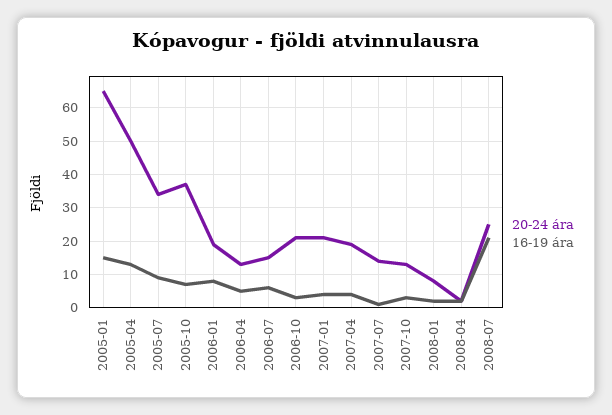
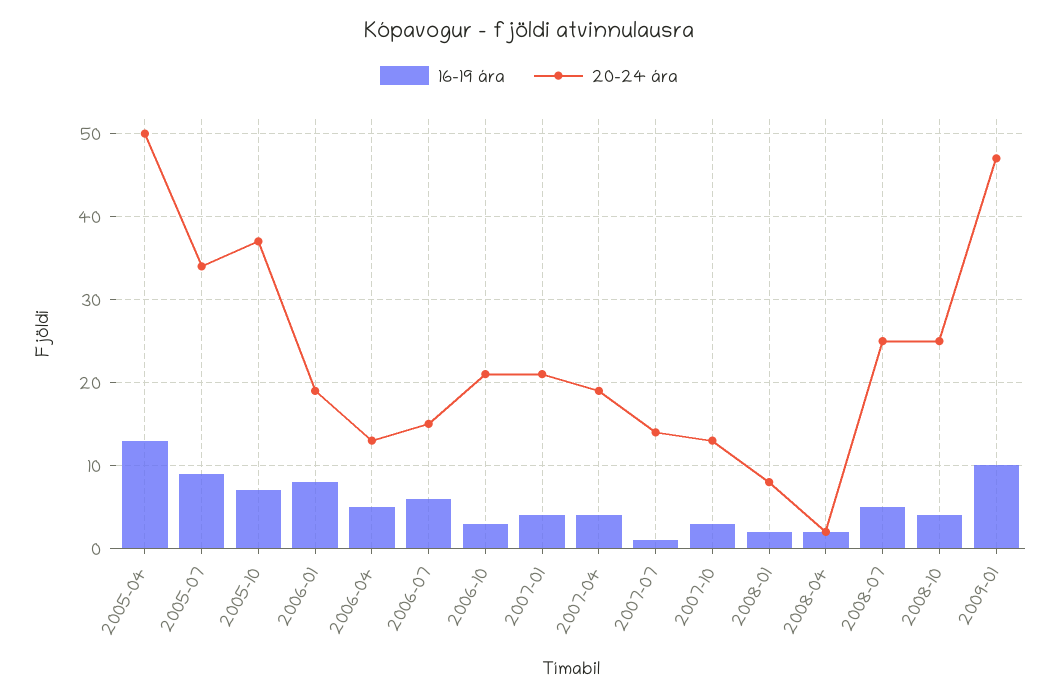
20-24 ára, 2005-01: 65 -> none
16-19 ára, 2005-01: 15 -> none
16-19 ára, 2008-07: 20 -> 5
16-19 ára, 2008-10: none -> 4
20-24 ára, 2008-10: none -> 25
16-19 ára, 2009-01: none -> 10
20-24 ára, 2009-01: none -> 47

